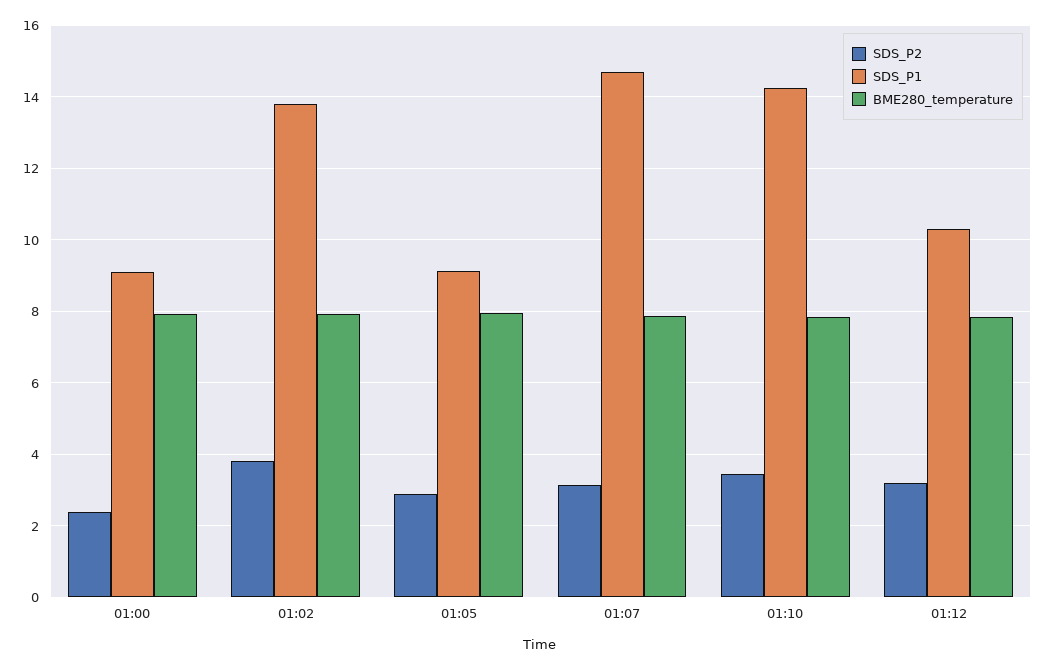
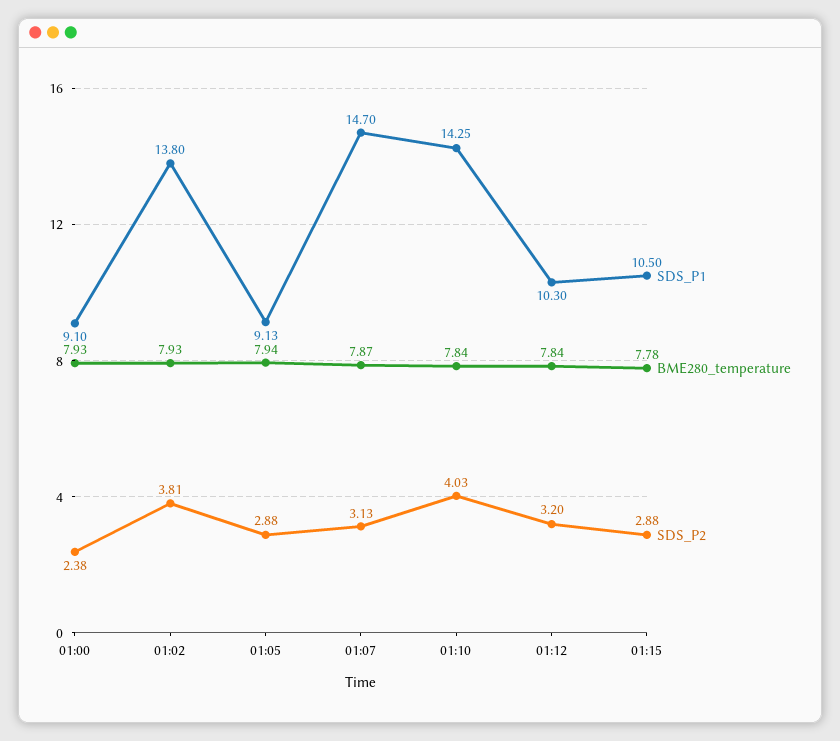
SDS_P2, 01:10: 3.4 -> 4.03
SDS_P1, 01:15: none -> 10.5
BME280_temperature, 01:15: none -> 7.78
SDS_P2, 01:15: none -> 2.88

